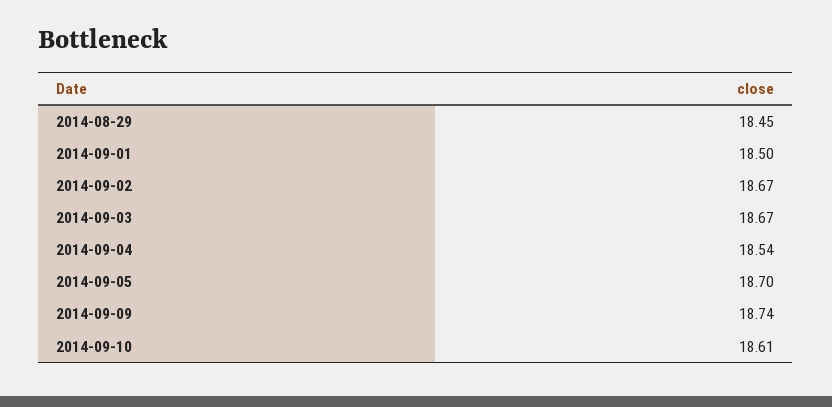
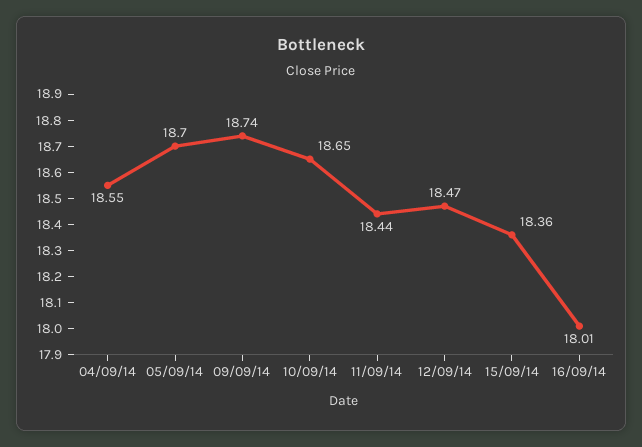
2014-08-29: 18.45 -> none
2014-09-01: 18.5 -> none
2014-09-02: 18.67 -> none
2014-09-03: 18.67 -> none
2014-09-04: 18.54 -> 18.55
2014-09-10: 18.61 -> 18.65
11/09/14: none -> 18.44
12/09/14: none -> 18.47
15/09/14: none -> 18.36
16/09/14: none -> 18.01

